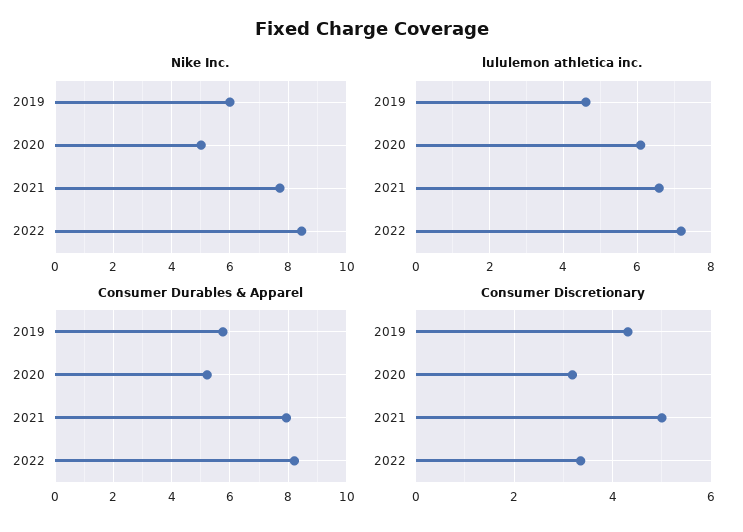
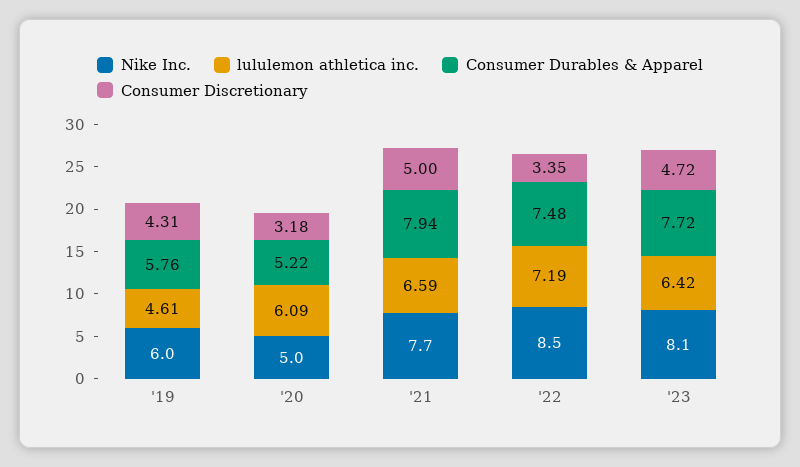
Consumer Durables & Apparel, 2022: 8.25 -> 7.48
Nike Inc., '23: none -> 8.1
lululemon athletica inc., '23: none -> 6.42
Consumer Durables & Apparel, '23: none -> 7.72
Consumer Discretionary, '23: none -> 4.72

